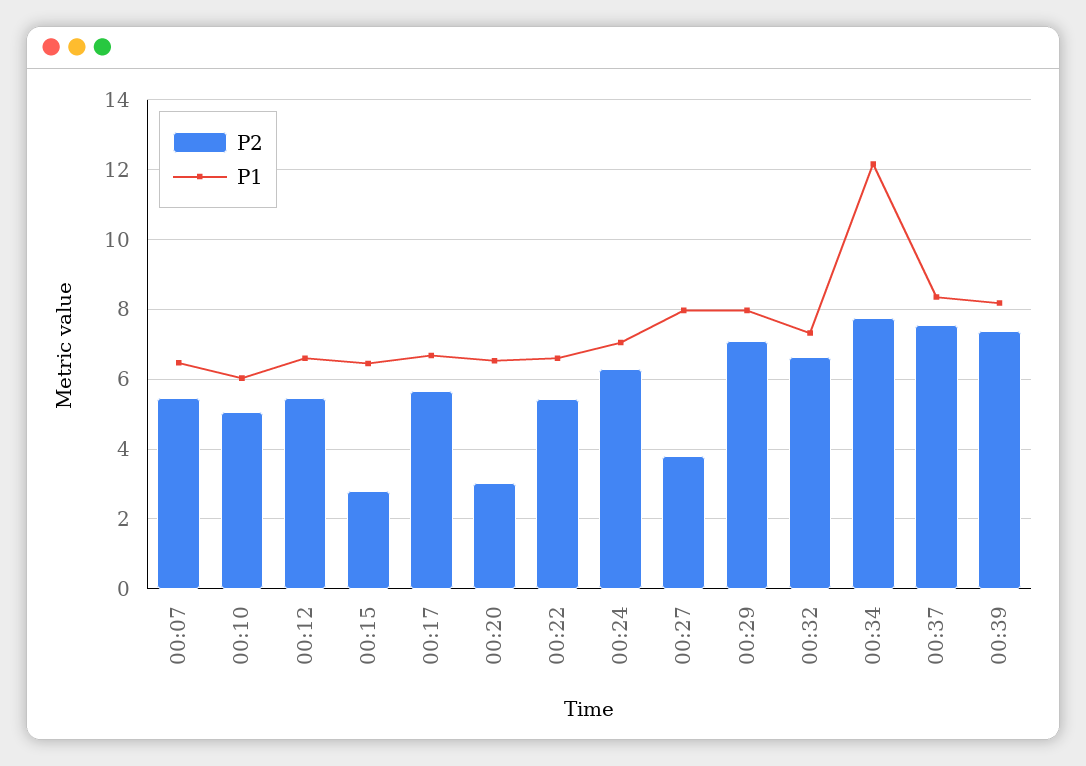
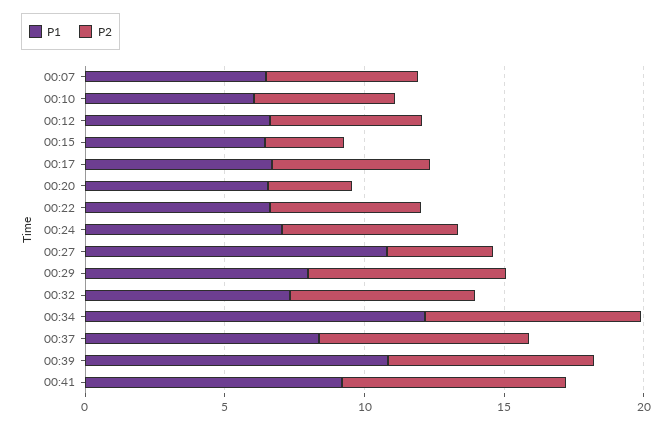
P1, 00:27: 8 -> 11
P1, 00:39: 8.2 -> 11
P1, 00:41: none -> 9
P2, 00:41: none -> 8

